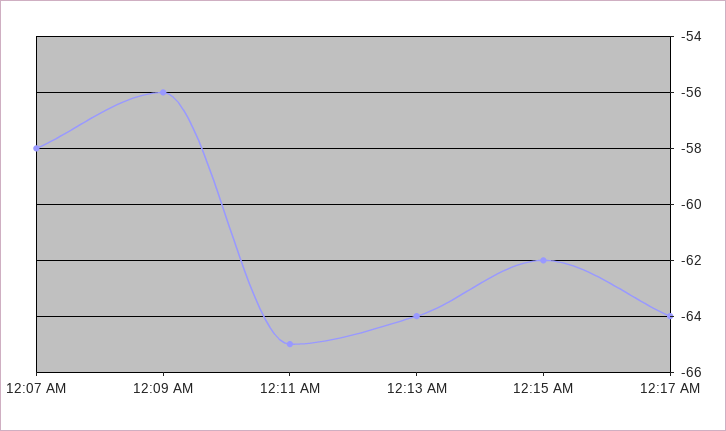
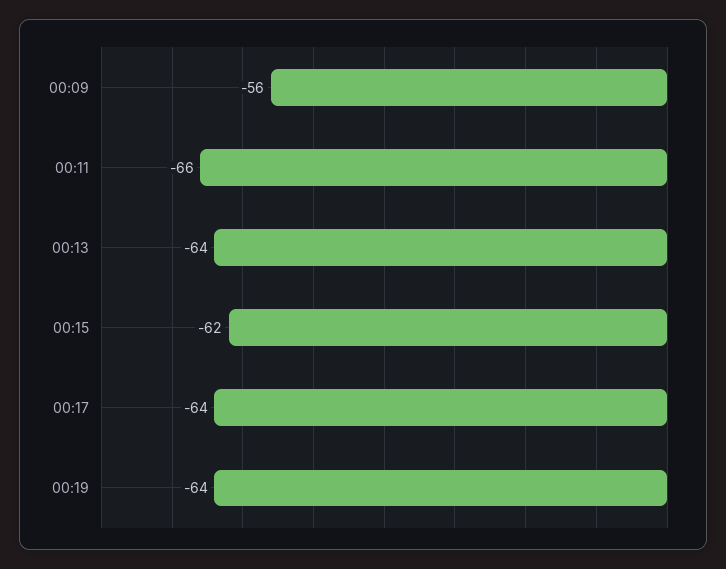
12:07 AM: -58 -> none
12:11 AM: -65 -> -66
00:19: none -> -64

